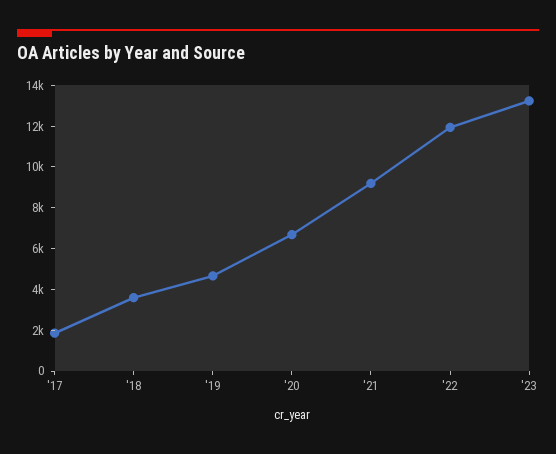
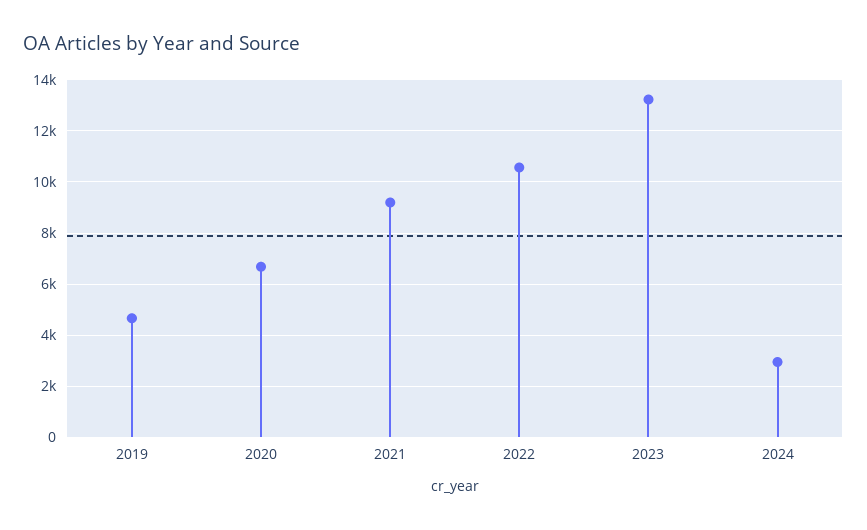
'17: 2000 -> none
'18: 3500 -> none
'22: 12000 -> 10500
2024: none -> 3000

